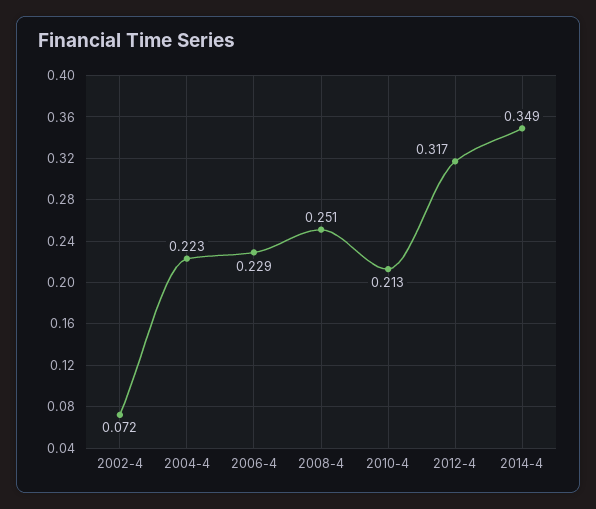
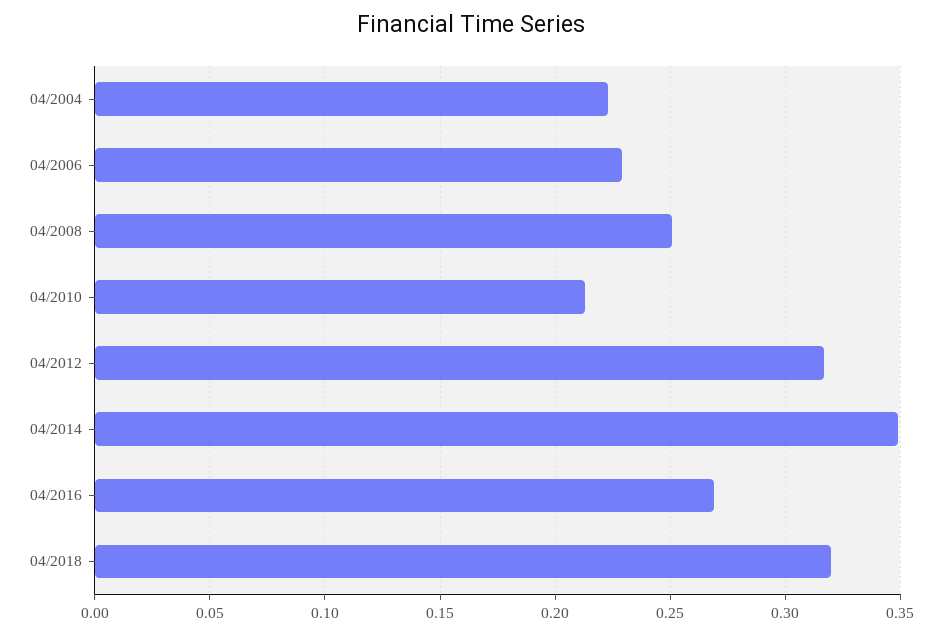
2002-4: 0.072 -> none
04/2016: none -> 0.27
04/2018: none -> 0.32

